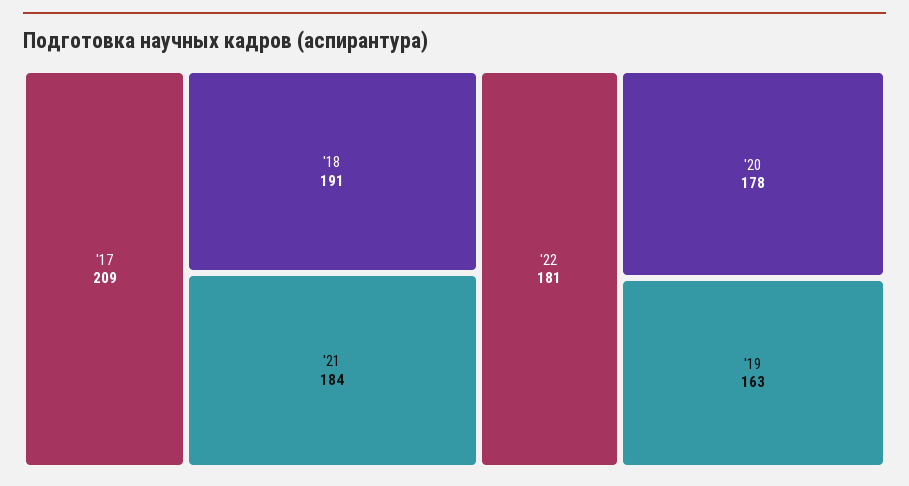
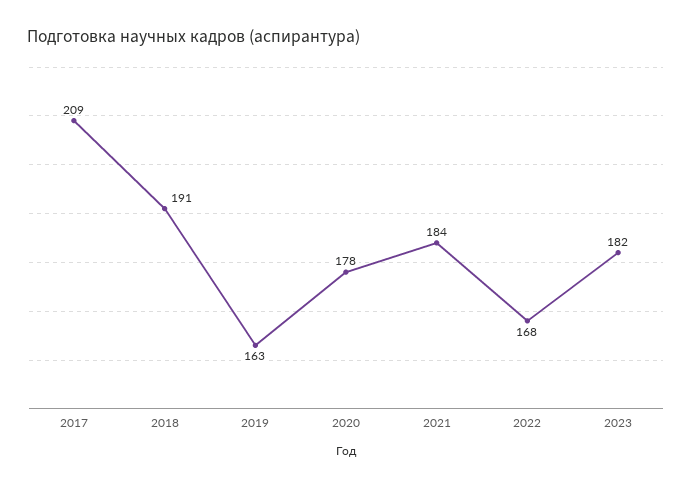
'22: 181 -> 168
2023: none -> 182

